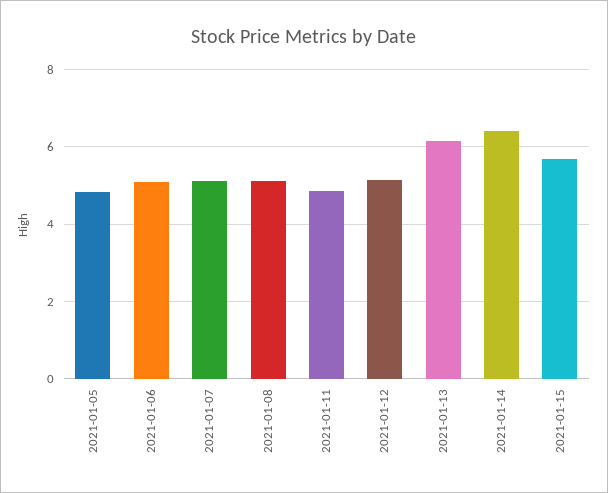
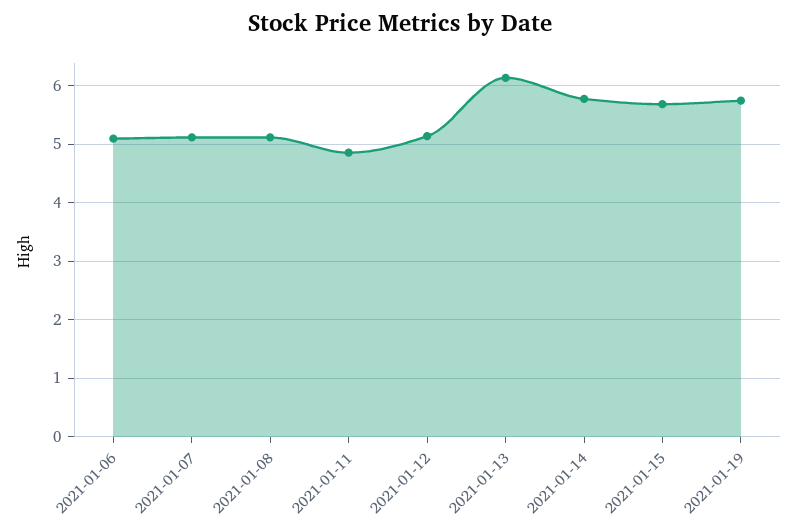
2021-01-05: 4.8 -> none
2021-01-14: 6.4 -> 5.8
2021-01-19: none -> 5.8

